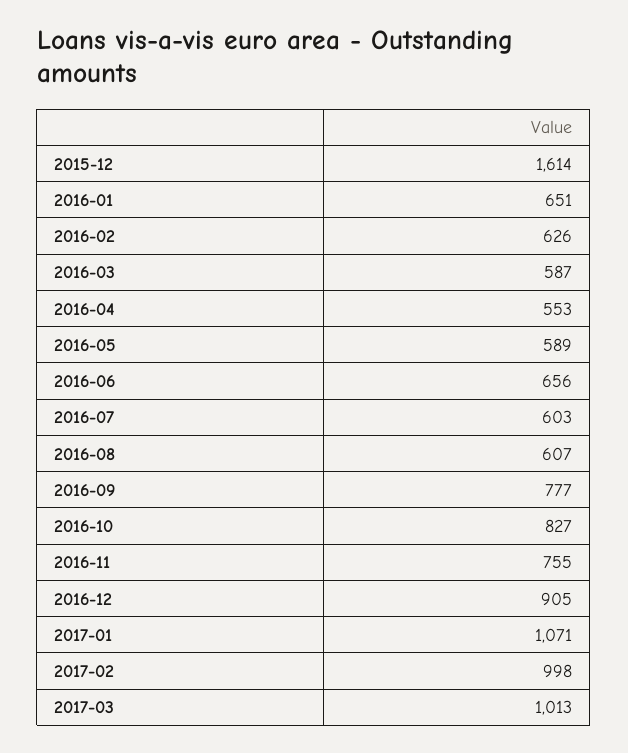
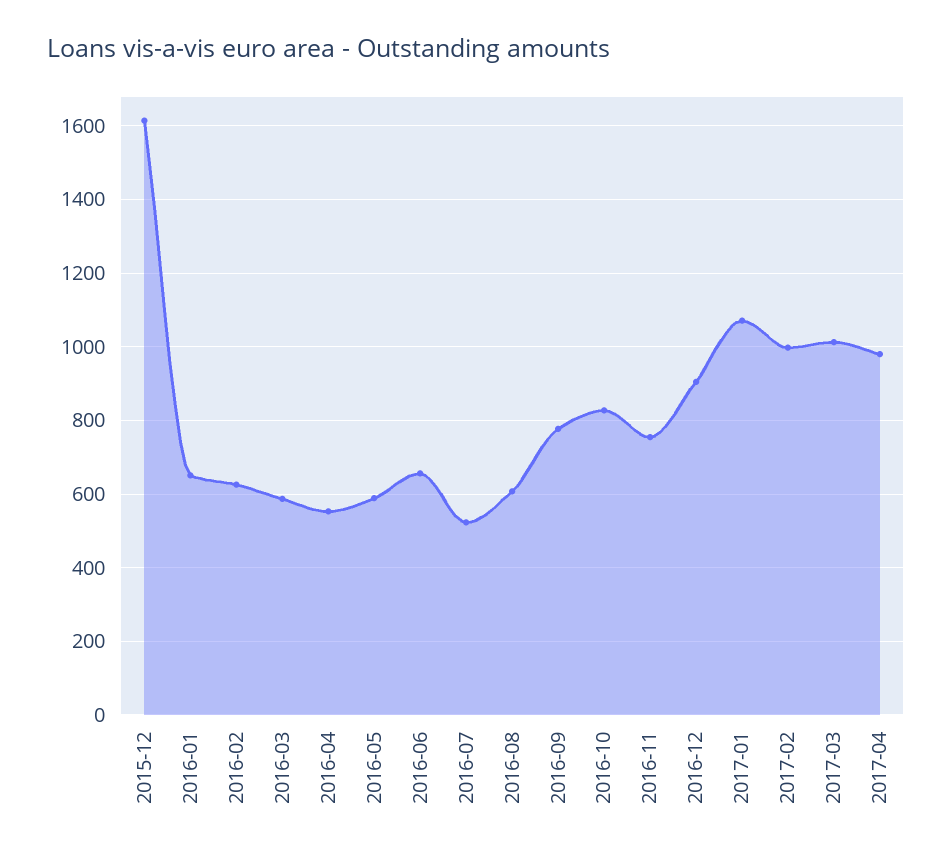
2016-07: 603 -> 520
2017-04: none -> 980

